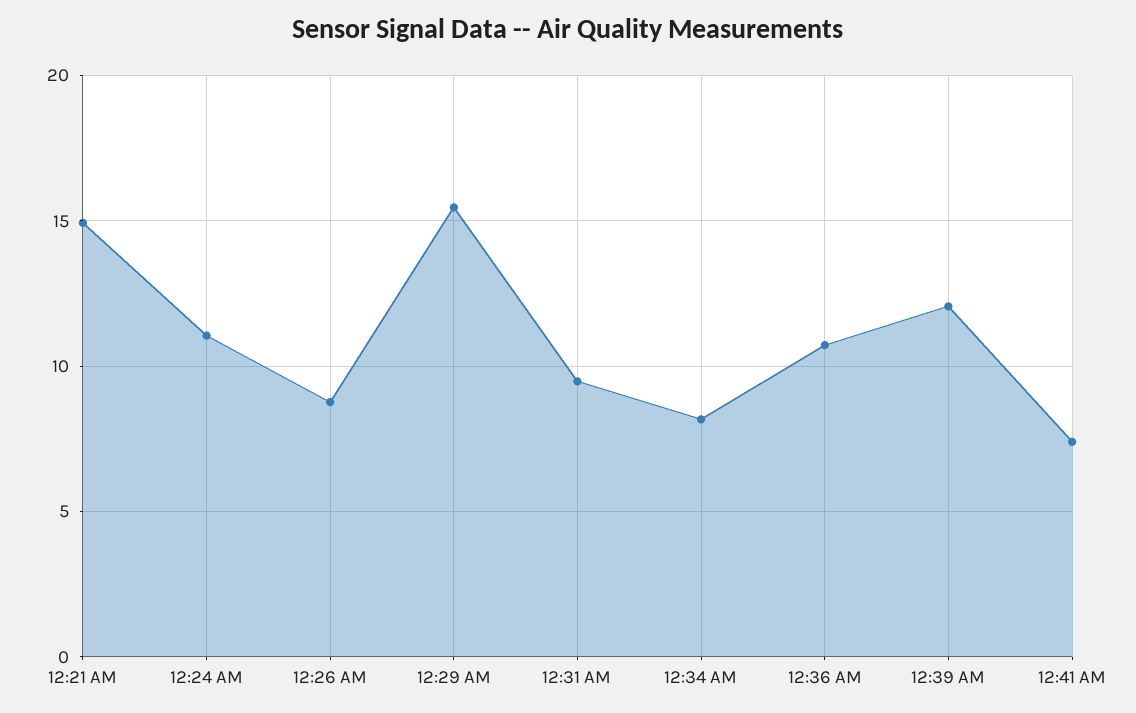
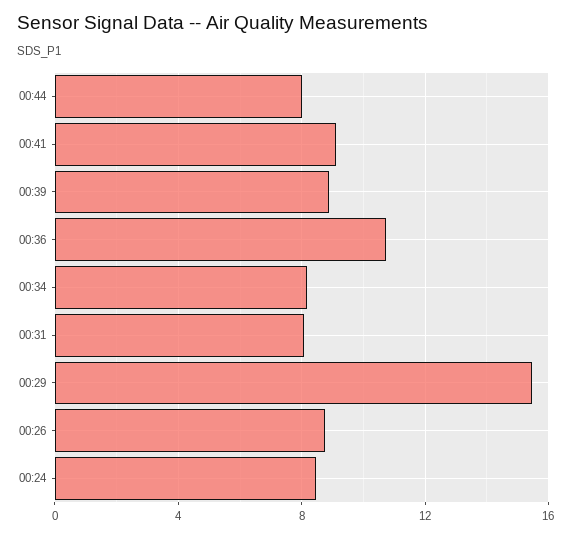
12:21 AM: 15 -> none
12:24 AM: 11 -> 8.5
12:31 AM: 9.5 -> 8
12:39 AM: 12 -> 9
12:41 AM: 7.5 -> 9
00:44: none -> 8

